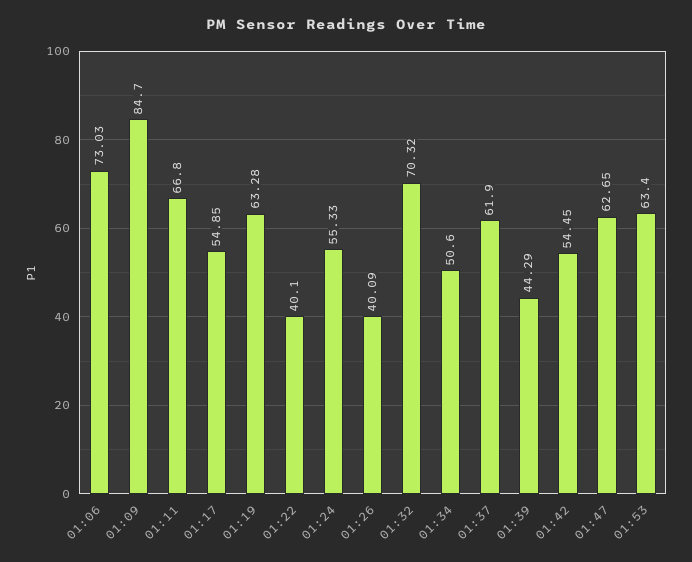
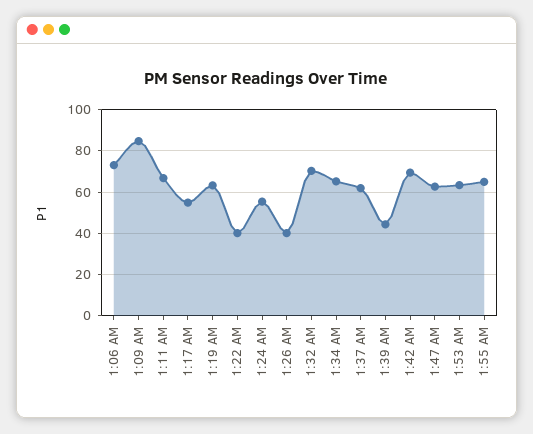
01:34: 50.6 -> 65
01:42: 54.45 -> 70
1:55 AM: none -> 65

